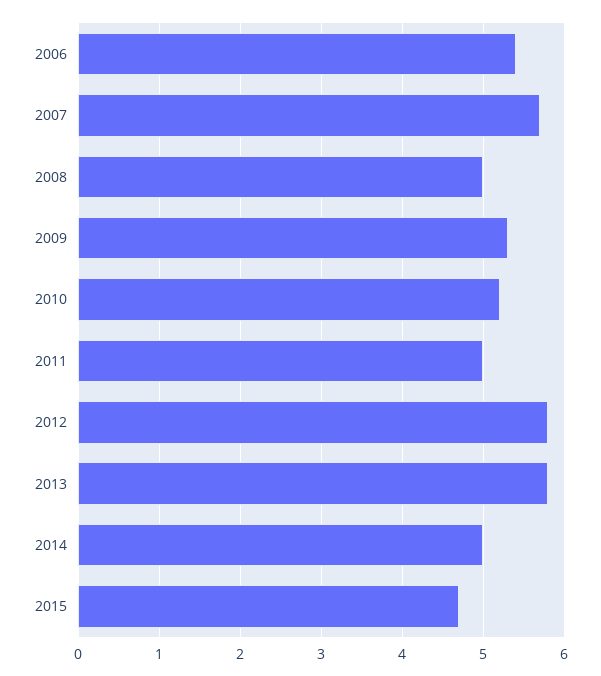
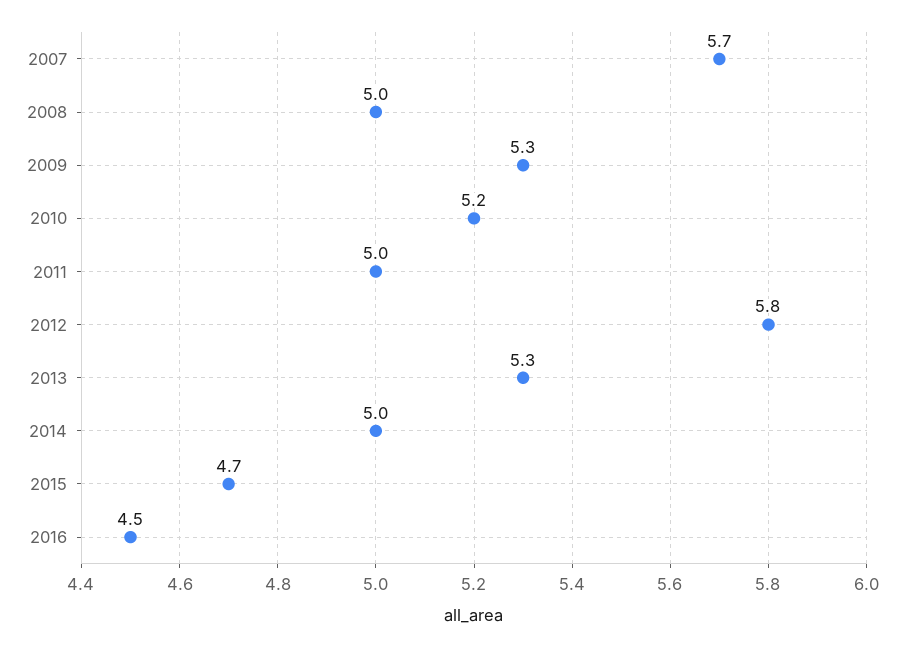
2006: 5.4 -> none
2013: 5.8 -> 5.3
2016: none -> 4.5

